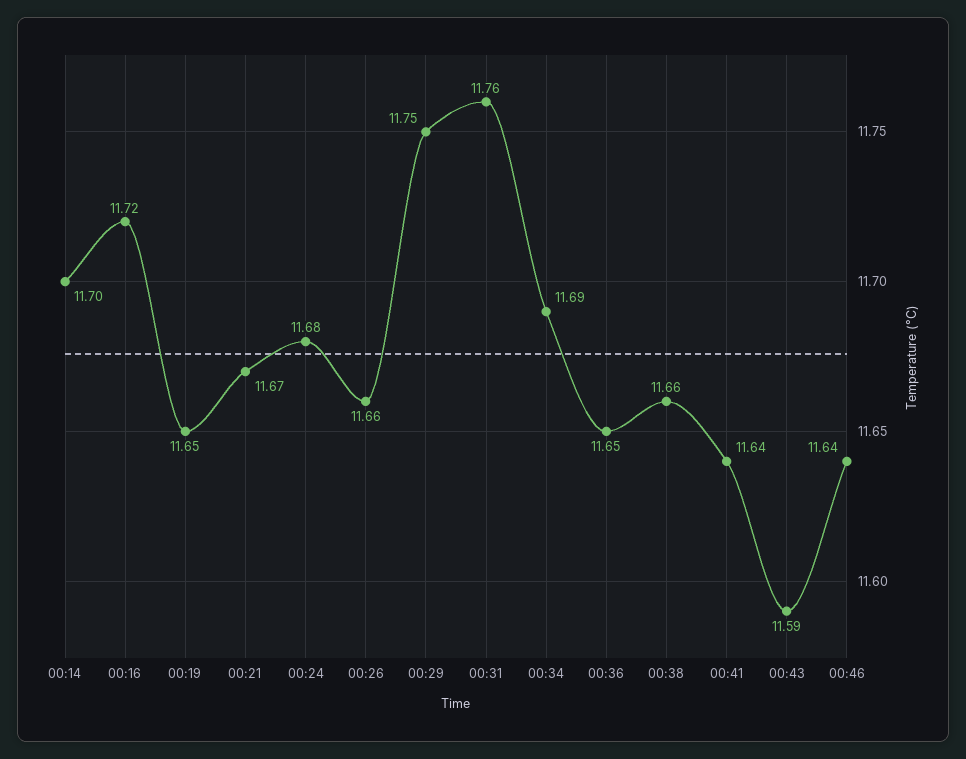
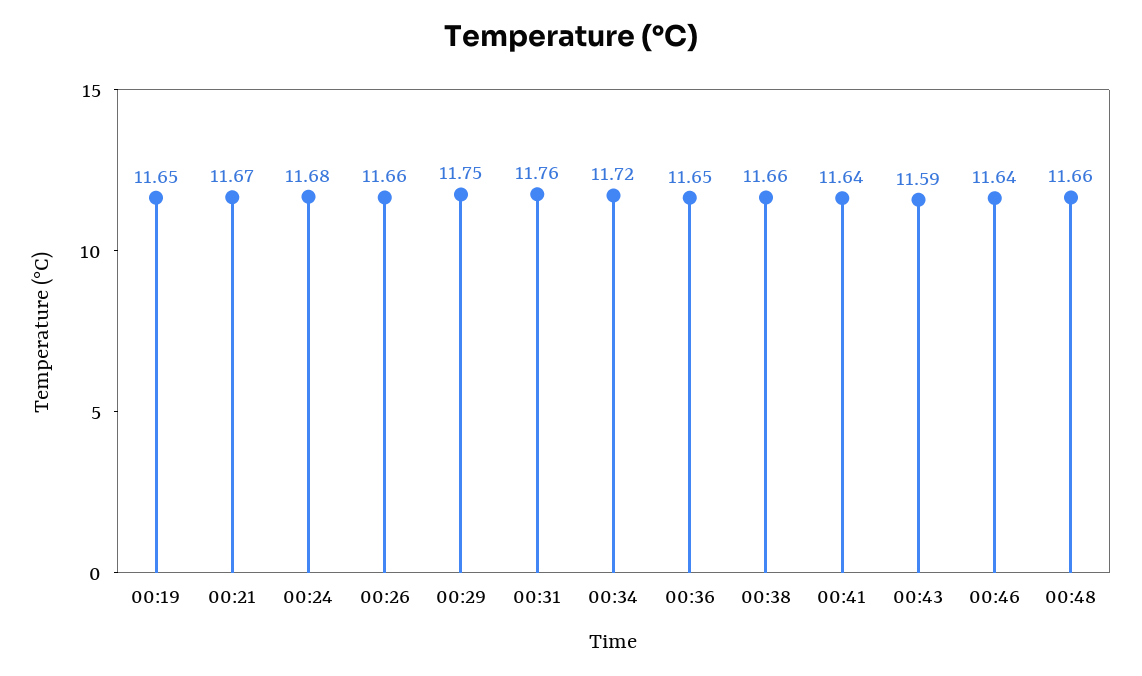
00:14: 11.7 -> none
00:16: 11.72 -> none
00:34: 11.69 -> 11.72
00:48: none -> 11.66

